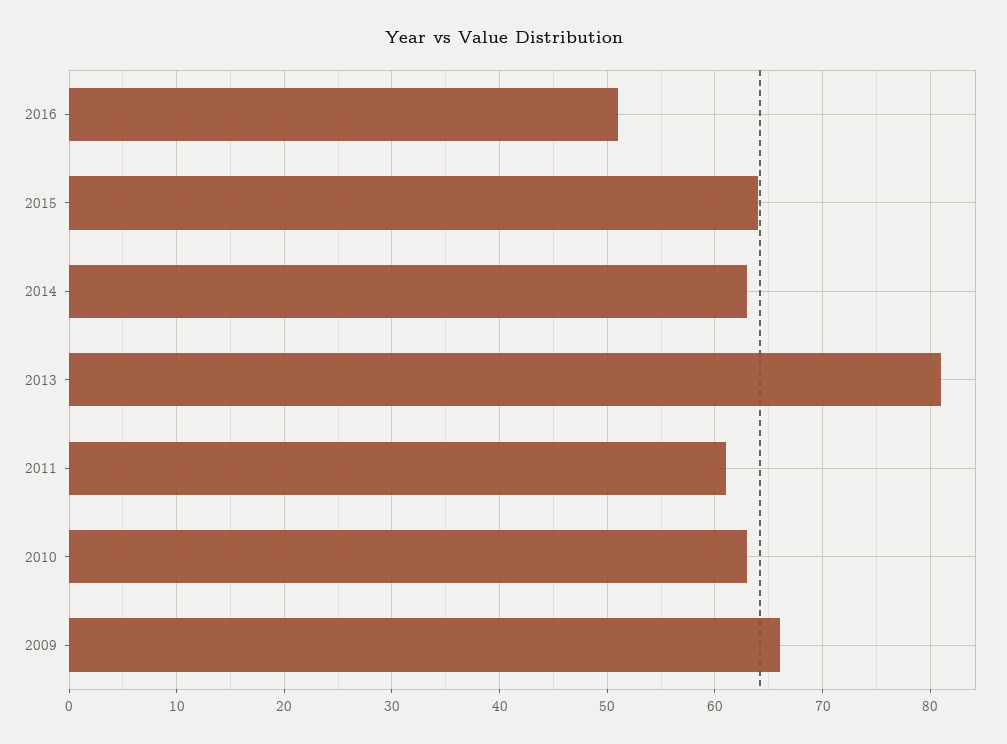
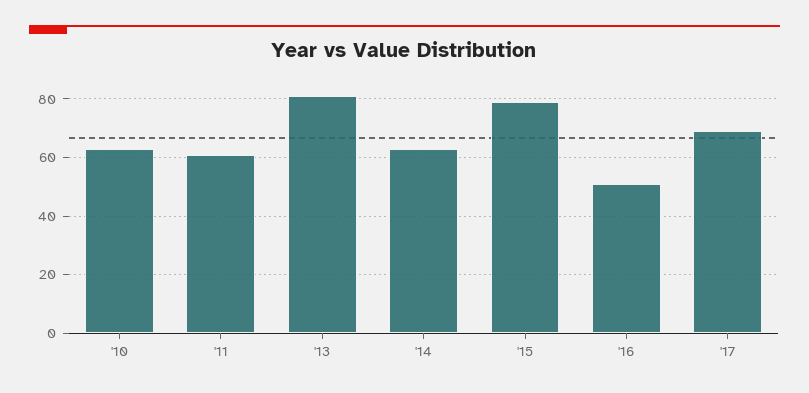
2015: 64 -> 80
2009: 66 -> none
'17: none -> 70

